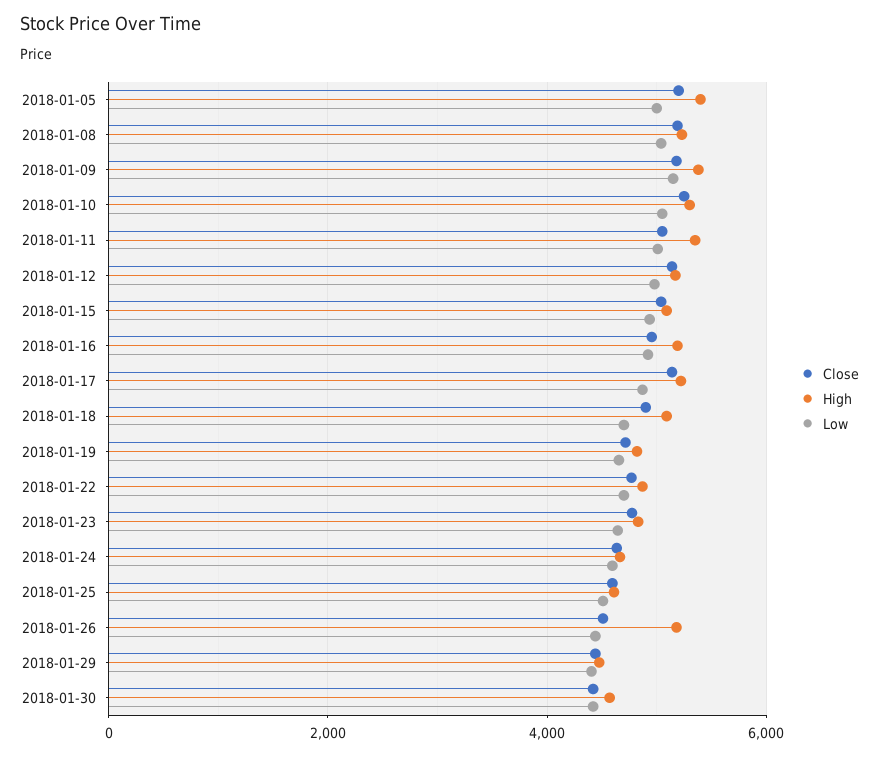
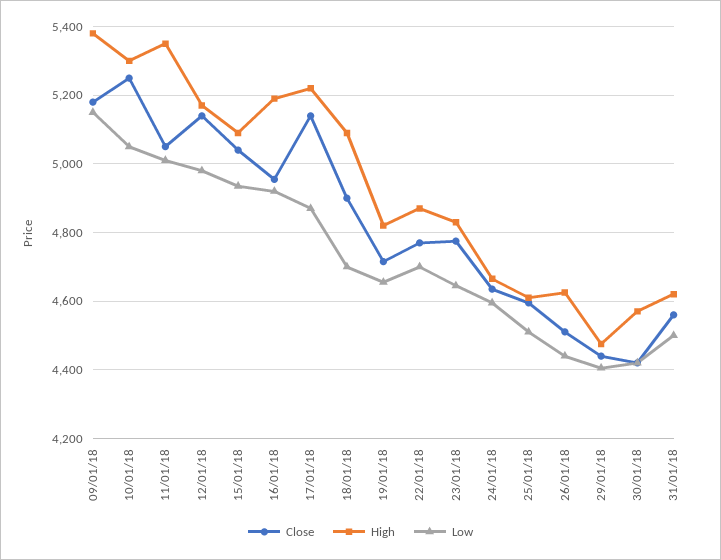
Close, 2018-01-05: 5200 -> none
High, 2018-01-05: 5400 -> none
Low, 2018-01-05: 5000 -> none
Close, 2018-01-08: 5200 -> none
High, 2018-01-08: 5200 -> none
Low, 2018-01-08: 5000 -> none
High, 2018-01-26: 5200 -> 4620
Close, 31/01/18: none -> 4560
High, 31/01/18: none -> 4620
Low, 31/01/18: none -> 4500

